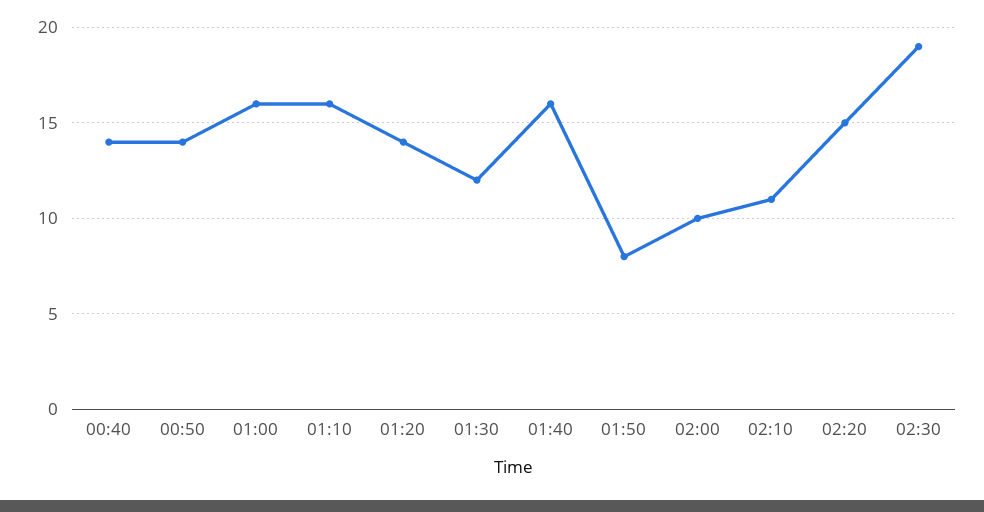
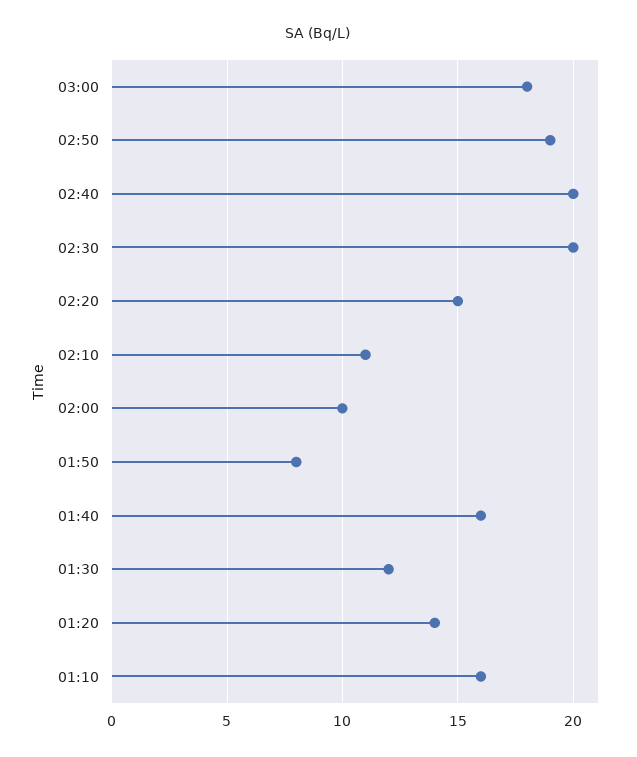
00:40: 14 -> none
00:50: 14 -> none
01:00: 16 -> none
02:30: 19 -> 20
03:00: none -> 18
02:50: none -> 19
02:40: none -> 20

